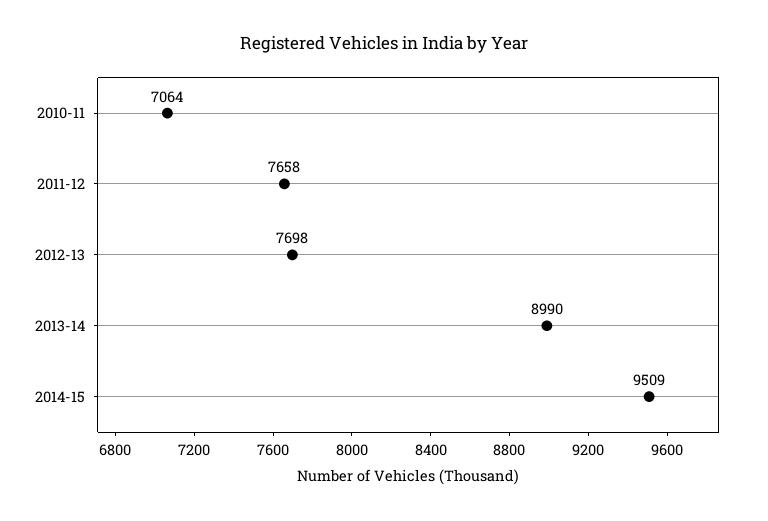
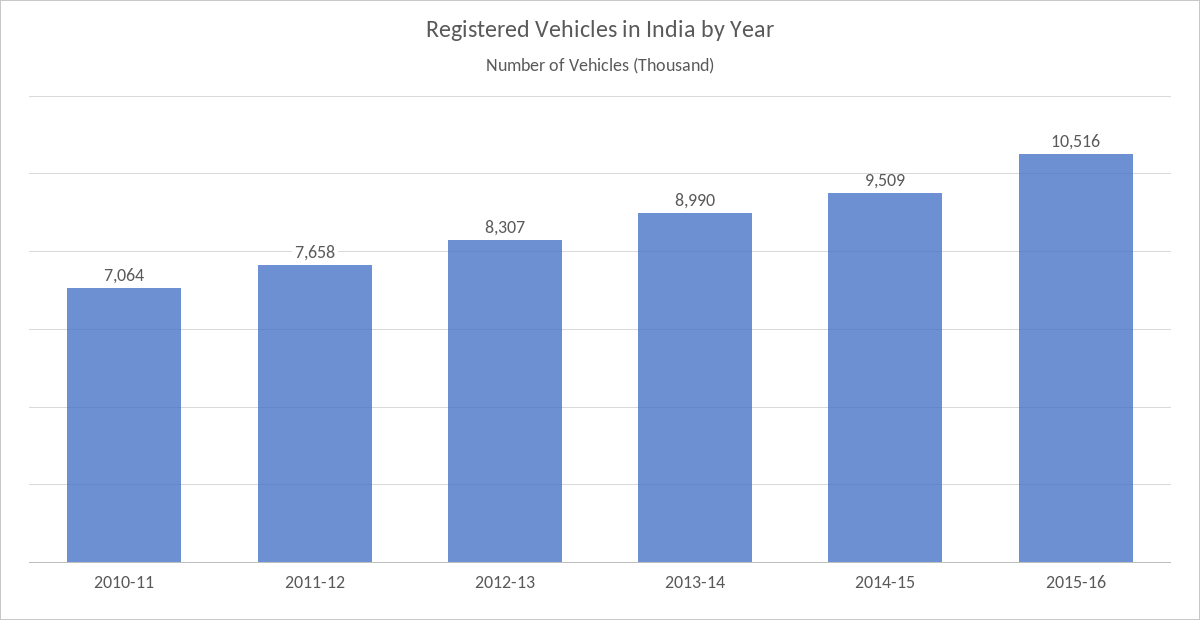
2012-13: 7698 -> 8307
2015-16: none -> 10516

